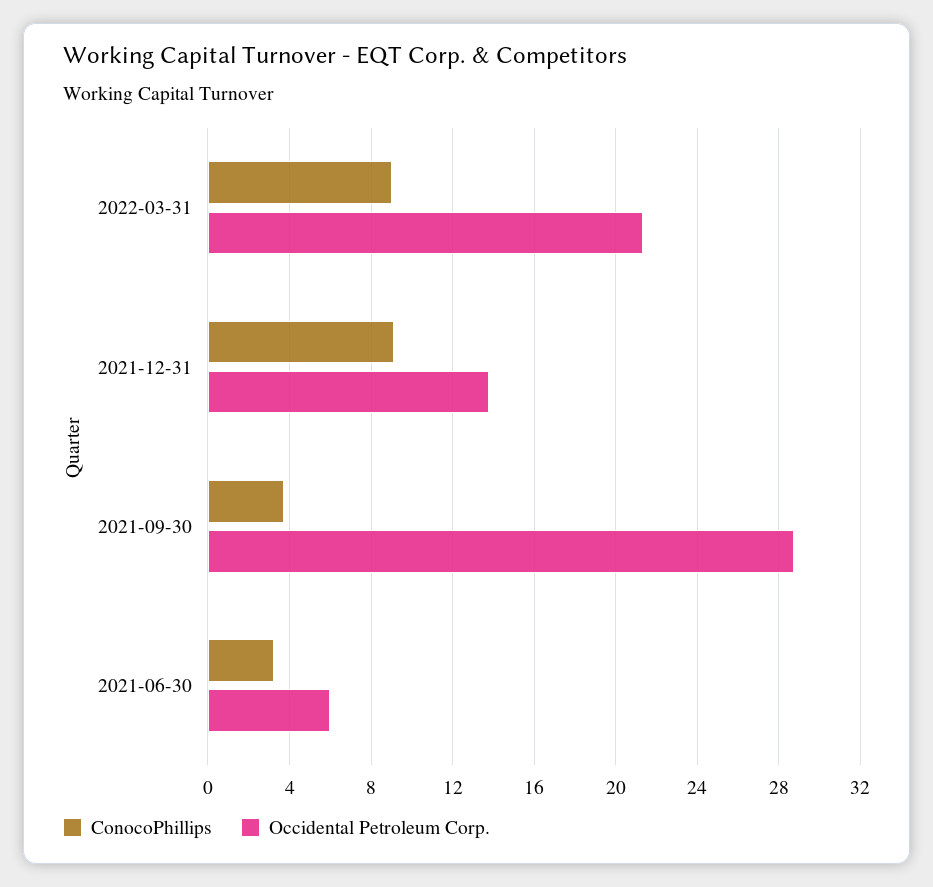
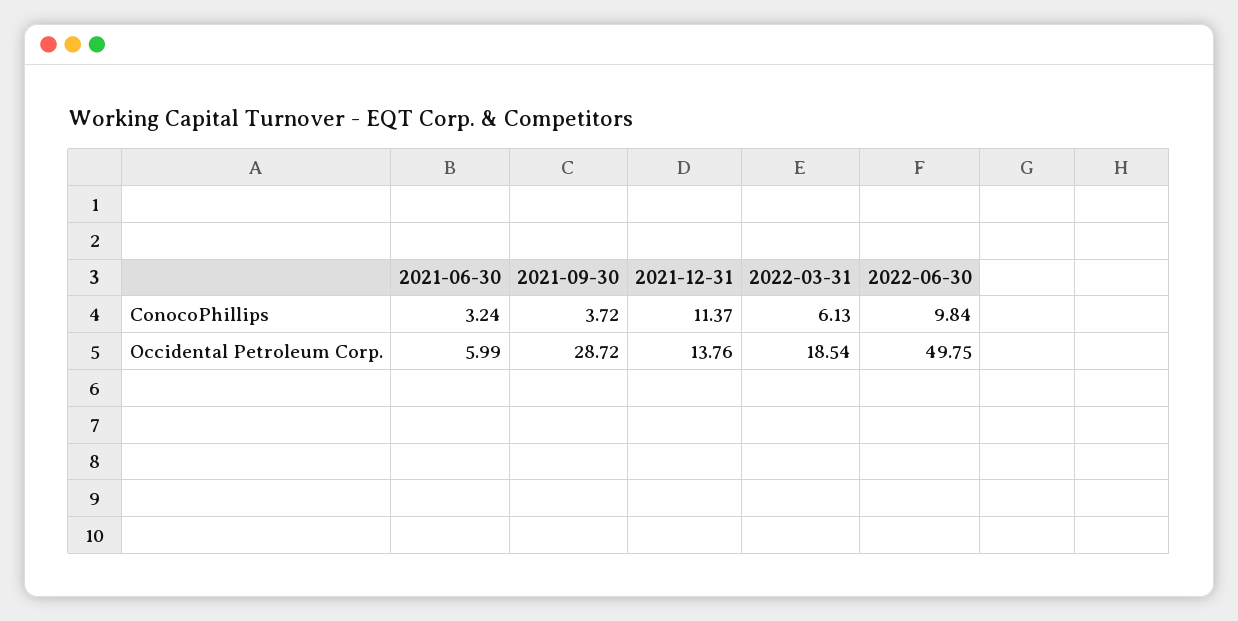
ConocoPhillips, 2022-03-31: 9 -> 6.13
Occidental Petroleum Corp., 2022-03-31: 21.5 -> 18.54
ConocoPhillips, 2021-12-31: 9 -> 11.37
ConocoPhillips, 2022-06-30: none -> 9.84
Occidental Petroleum Corp., 2022-06-30: none -> 49.75

